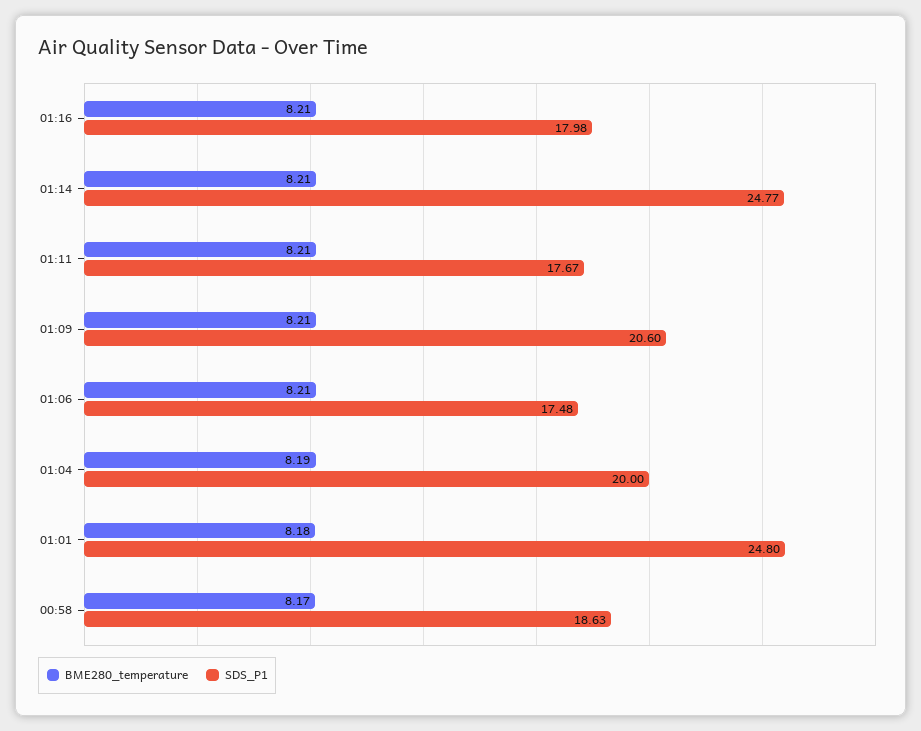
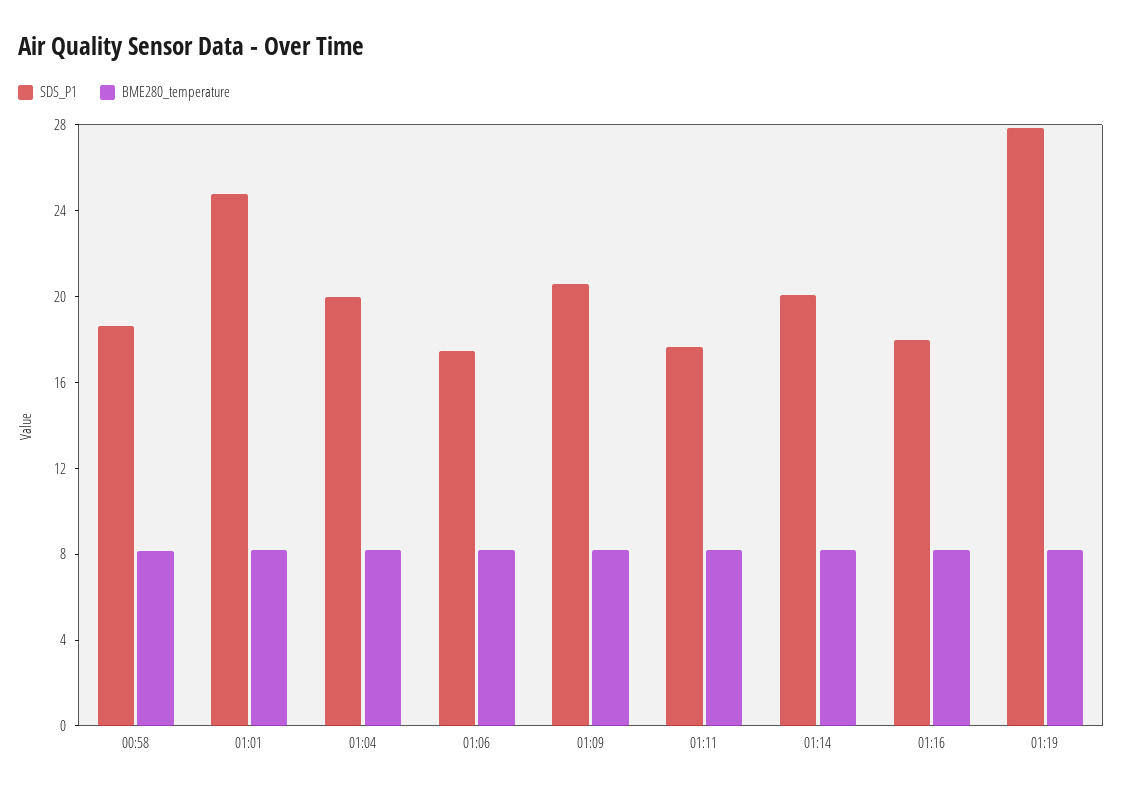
SDS_P1, 01:14: 24.77 -> 20
SDS_P1, 01:19: none -> 28
BME280_temperature, 01:19: none -> 8

